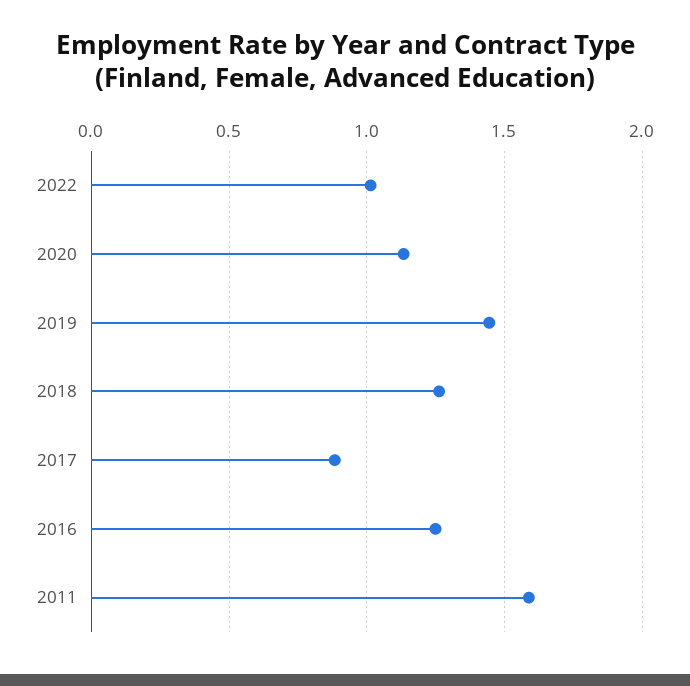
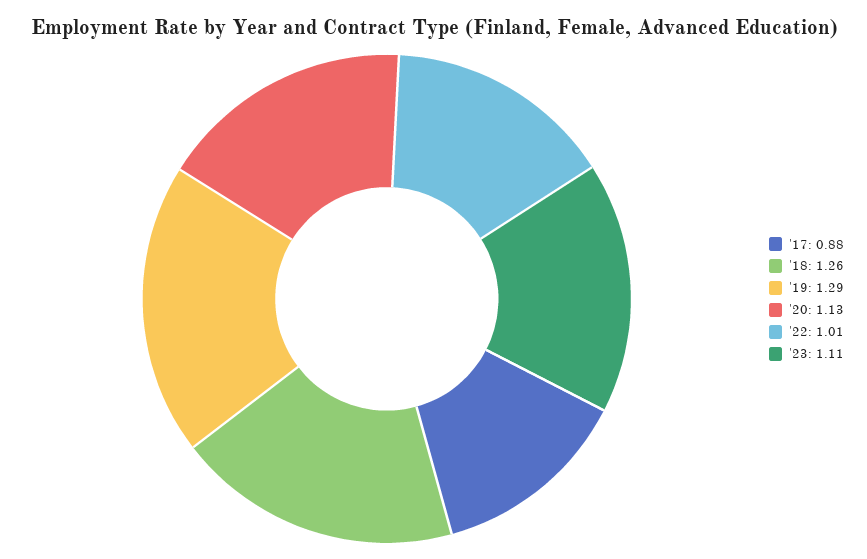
2019: 1.45 -> 1.29
2016: 1.25 -> none
2011: 1.6 -> none
'23: none -> 1.11

